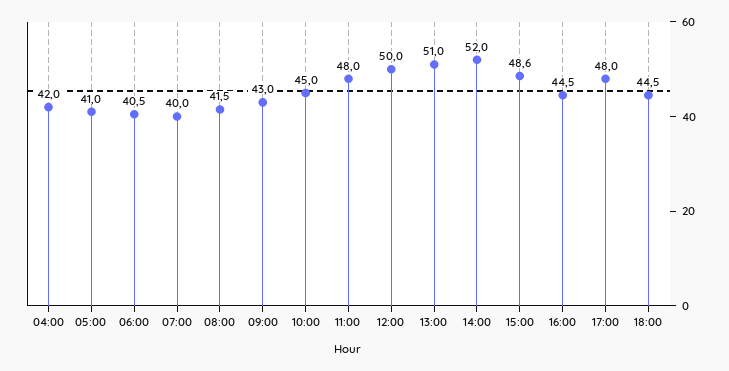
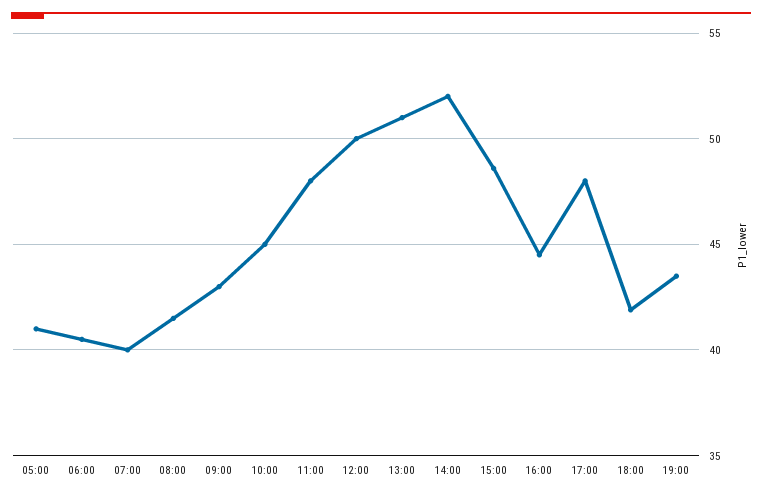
04:00: 42 -> none
18:00: 44.5 -> 42
19:00: none -> 43.5

